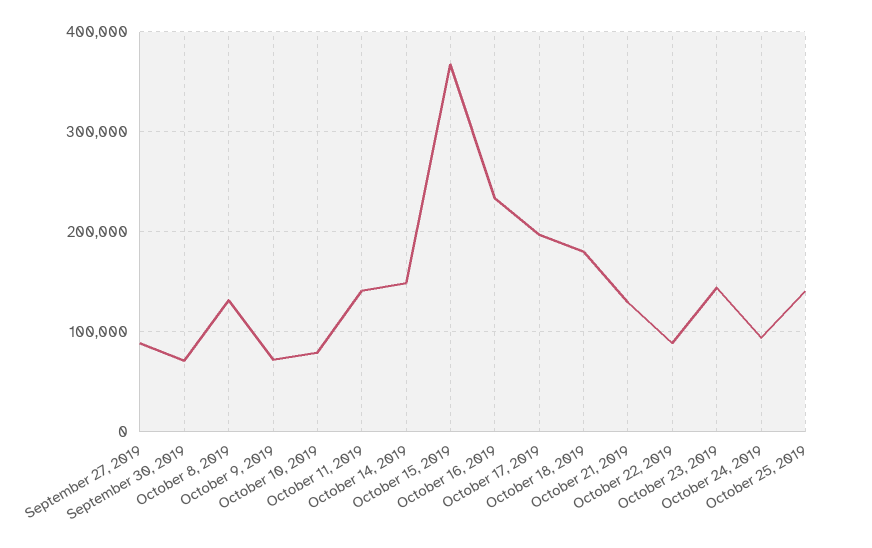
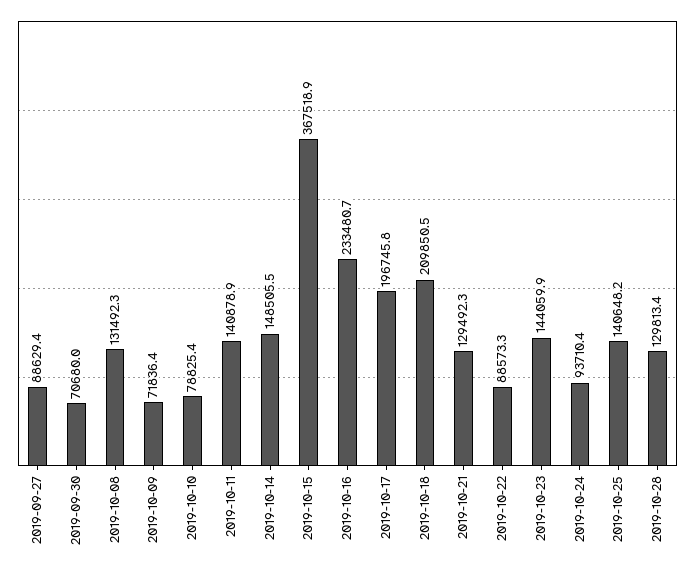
October 18, 2019: 180000 -> 209850.5
2019-10-28: none -> 129813.4

